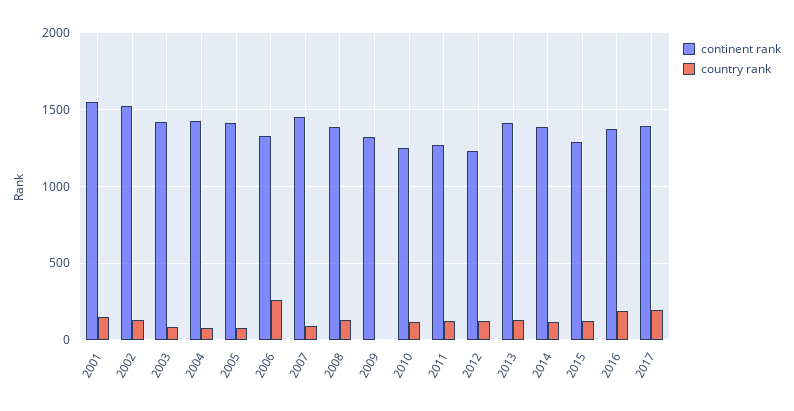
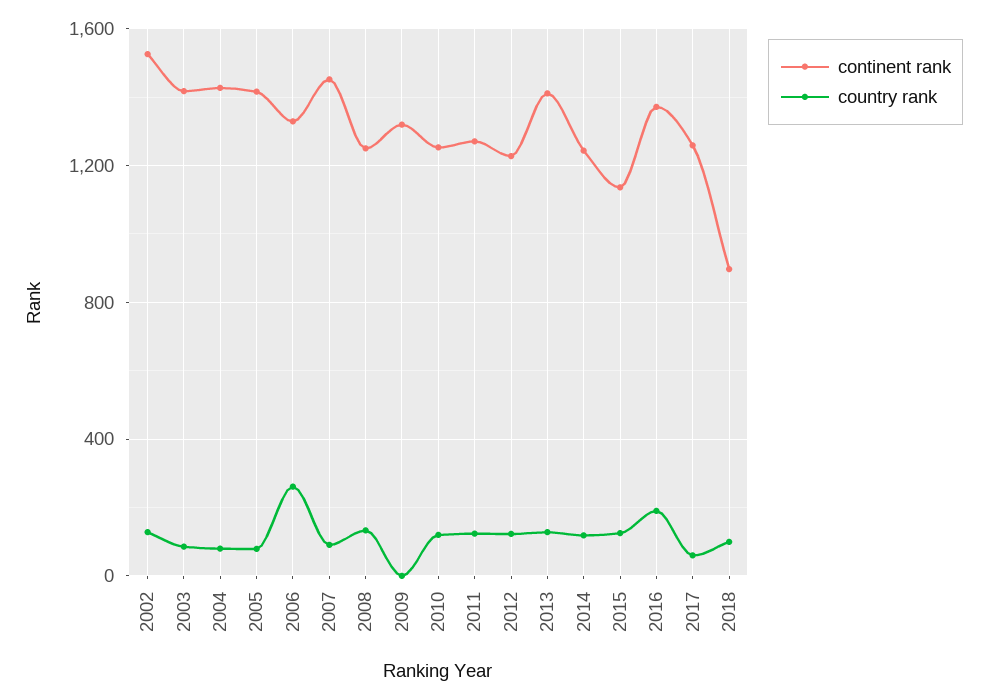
continent rank, 2001: 1550 -> none
country rank, 2001: 150 -> none
continent rank, 2008: 1400 -> 1250
continent rank, 2014: 1400 -> 1250
continent rank, 2015: 1300 -> 1150
continent rank, 2017: 1400 -> 1250
country rank, 2017: 200 -> 50
continent rank, 2018: none -> 900
country rank, 2018: none -> 100

